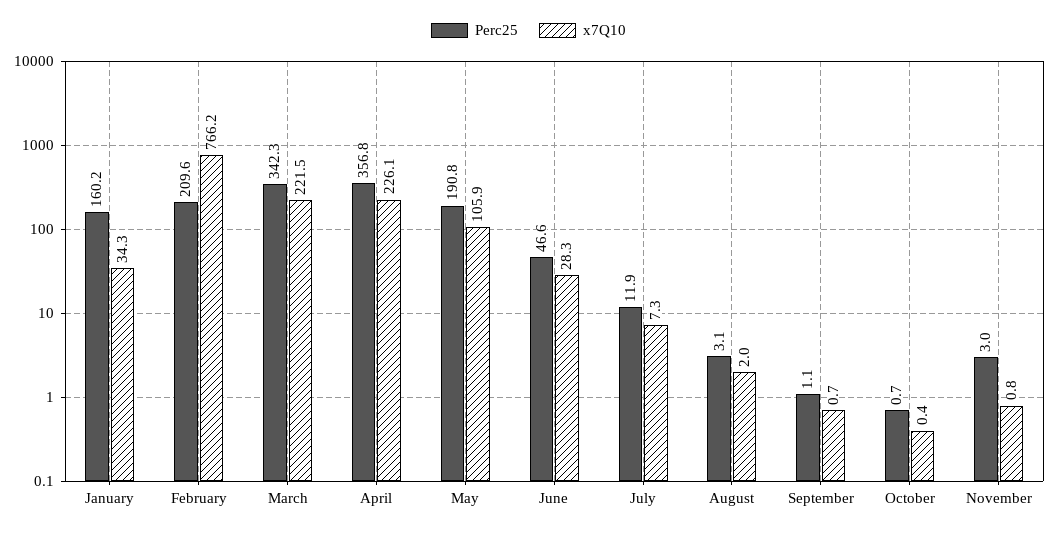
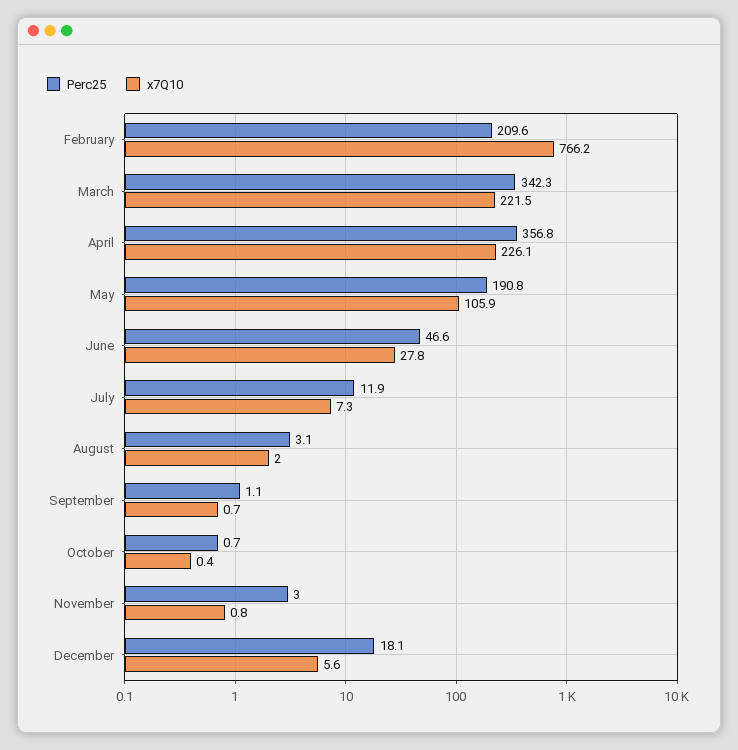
Perc25, January: 160.2 -> none
x7Q10, January: 34.3 -> none
x7Q10, June: 28.3 -> 27.8
Perc25, December: none -> 18.1
x7Q10, December: none -> 5.6

